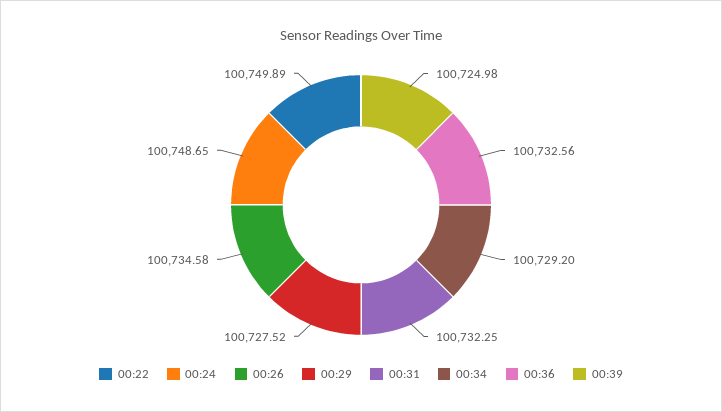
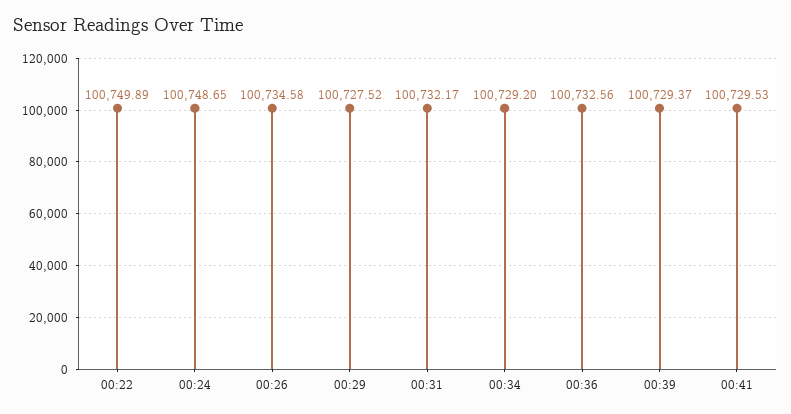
00:31: 100732.25 -> 100732.17
00:39: 100724.98 -> 100729.37
00:41: none -> 100729.53

